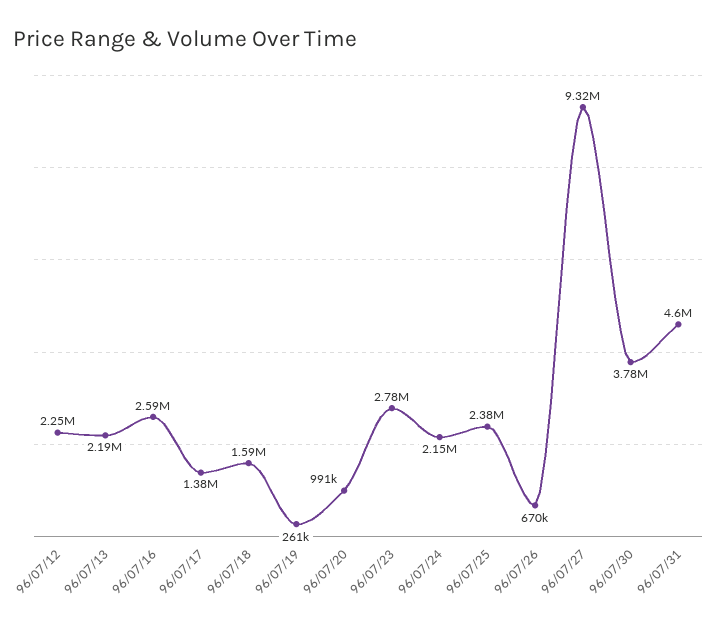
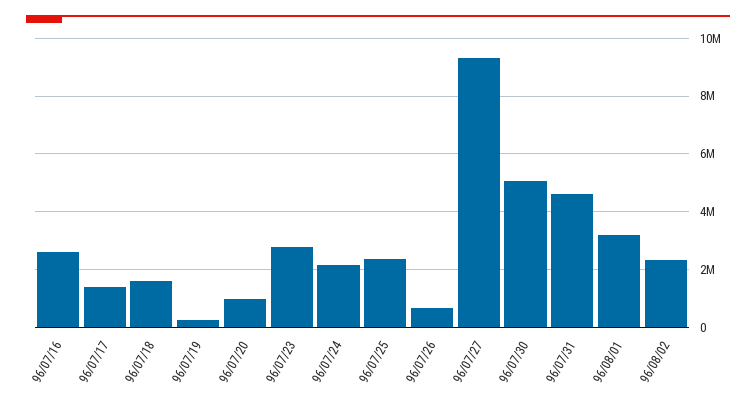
96/07/12: 2250000 -> none
96/07/13: 2190000 -> none
96/07/30: 3780000 -> 5000000
96/08/01: none -> 3250000
96/08/02: none -> 2250000

